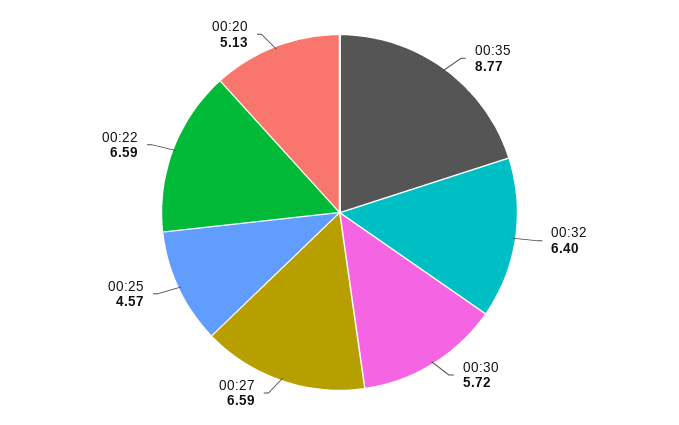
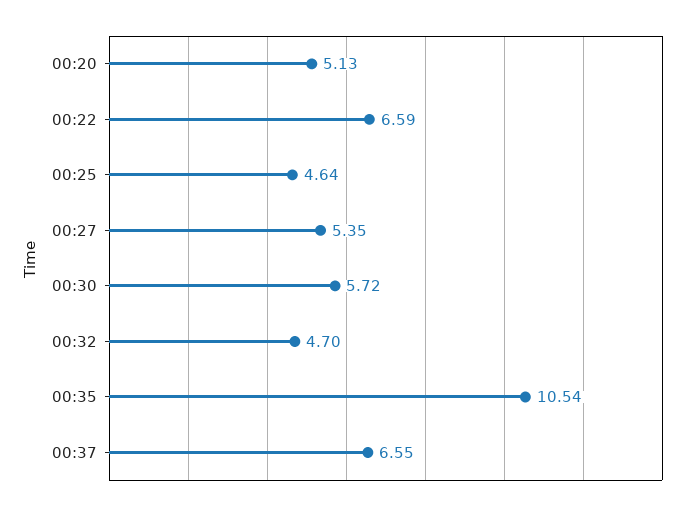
00:35: 8.77 -> 10.54
00:32: 6.4 -> 4.7
00:27: 6.59 -> 5.35
00:25: 4.57 -> 4.64
00:37: none -> 6.55

